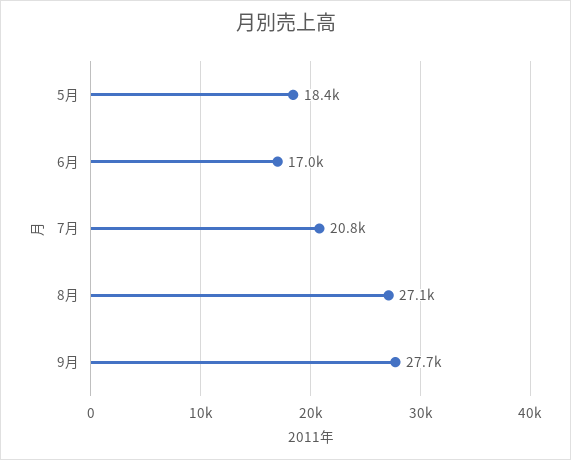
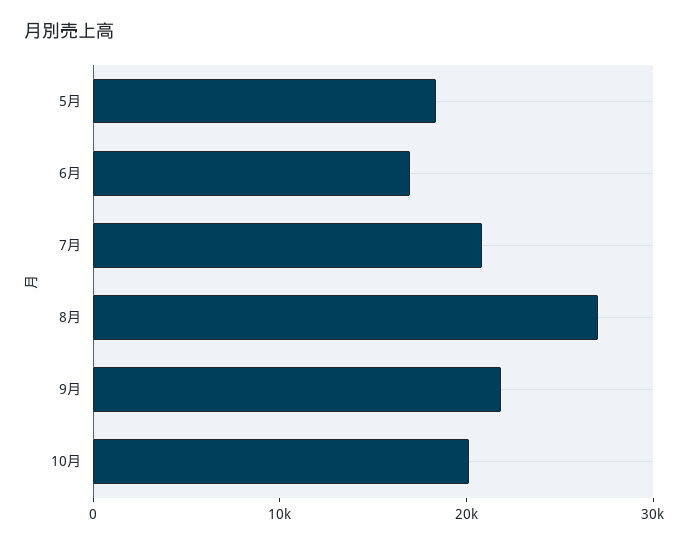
9月: 27700 -> 22000
10月: none -> 20000

